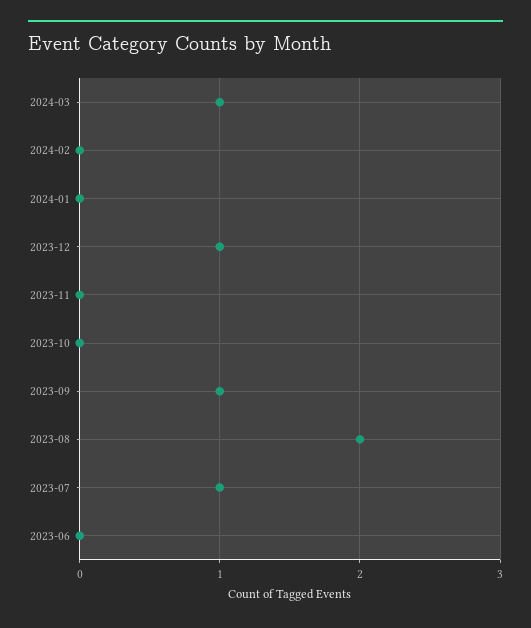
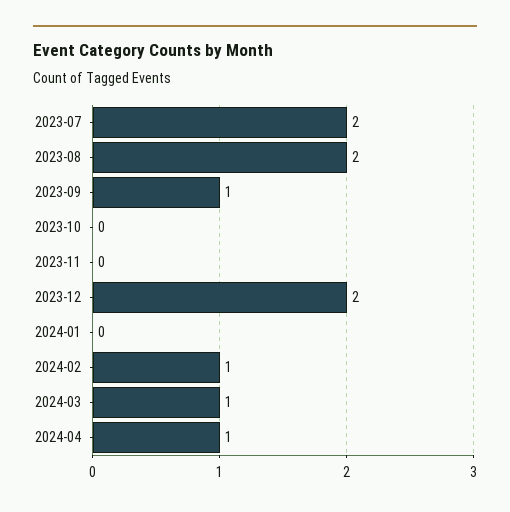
2024-02: 0 -> 1
2023-12: 1 -> 2
2023-07: 1 -> 2
2023-06: 0 -> none
2024-04: none -> 1

